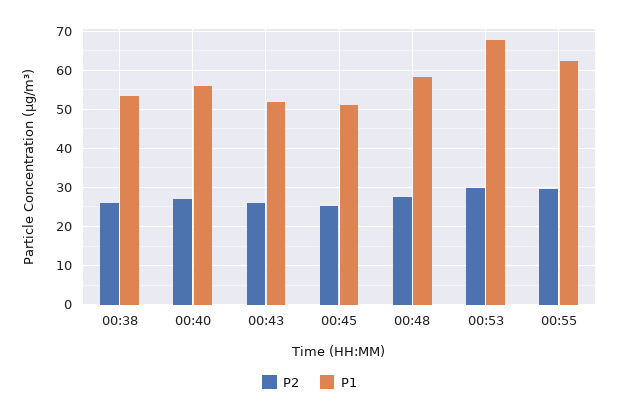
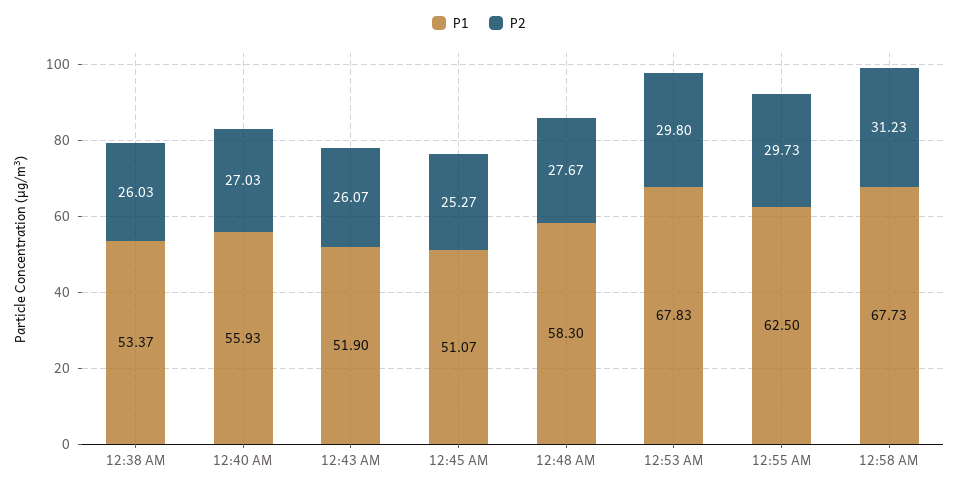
P1, 12:58 AM: none -> 67.73
P2, 12:58 AM: none -> 31.23

